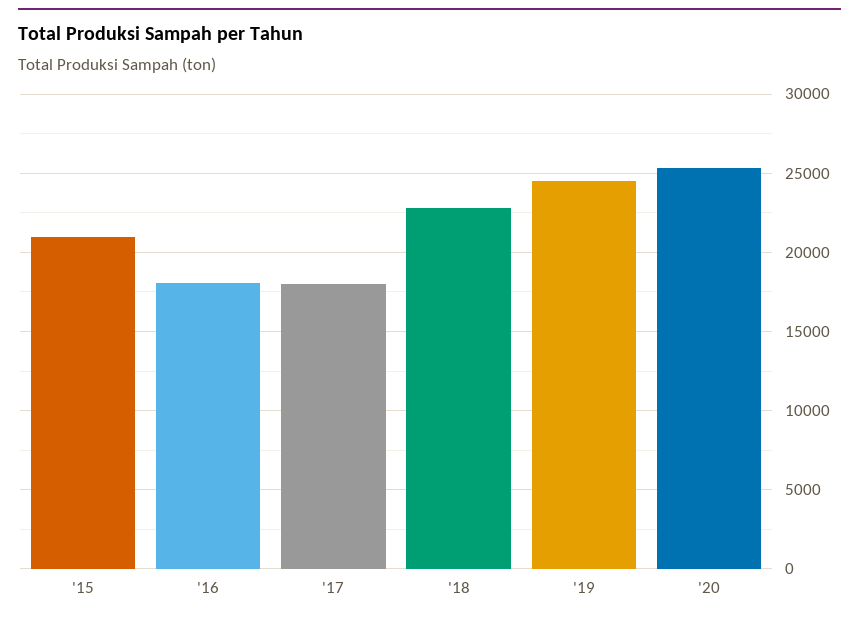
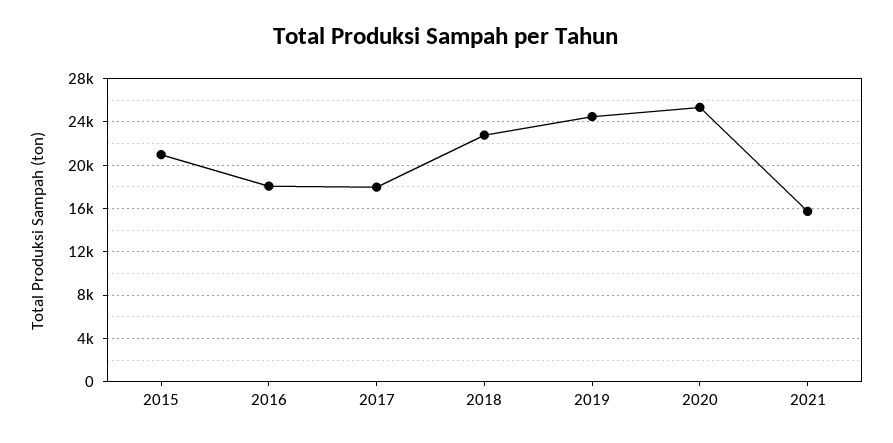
2021: none -> 16000

